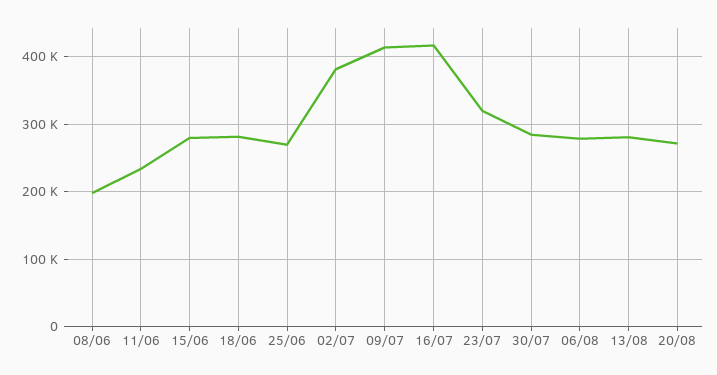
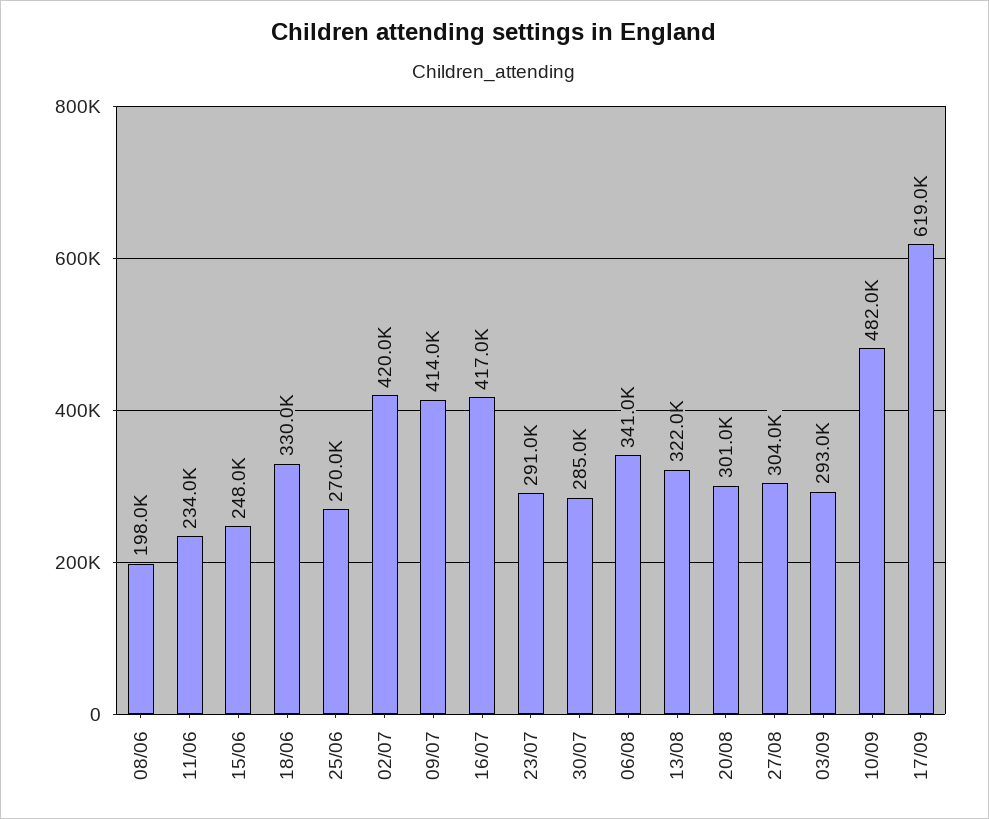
15/06: 280000 -> 248000
18/06: 280000 -> 330000
02/07: 380000 -> 420000
23/07: 320000 -> 291000
06/08: 280000 -> 341000
13/08: 280000 -> 322000
20/08: 270000 -> 301000
27/08: none -> 304000
03/09: none -> 293000
10/09: none -> 482000
17/09: none -> 619000

